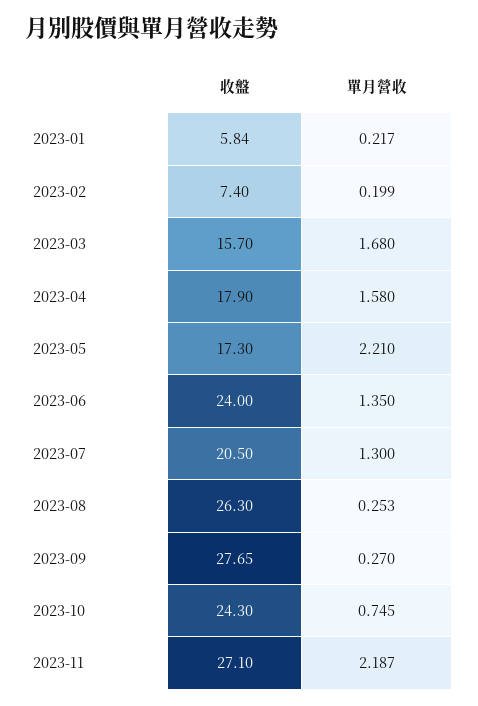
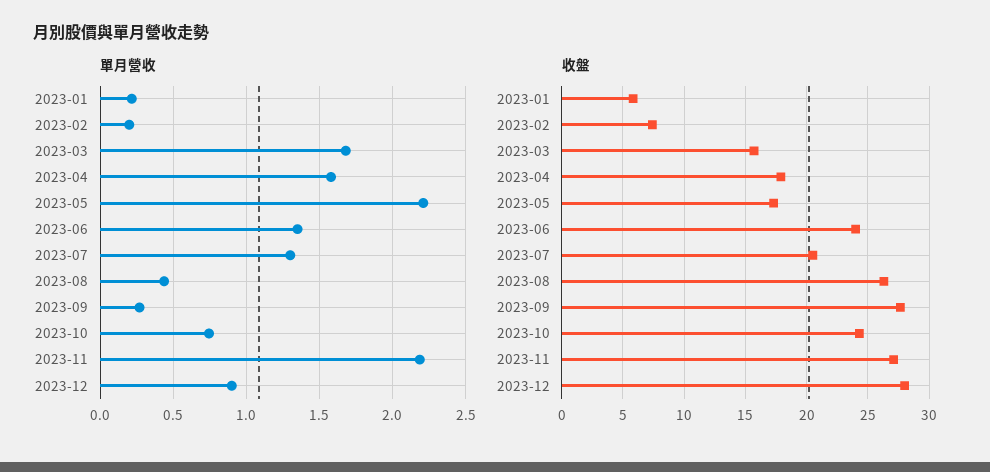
單月營收, 2023-08: 0.253 -> 0.45
單月營收, 2023-12: none -> 0.9
收盤, 2023-12: none -> 28

